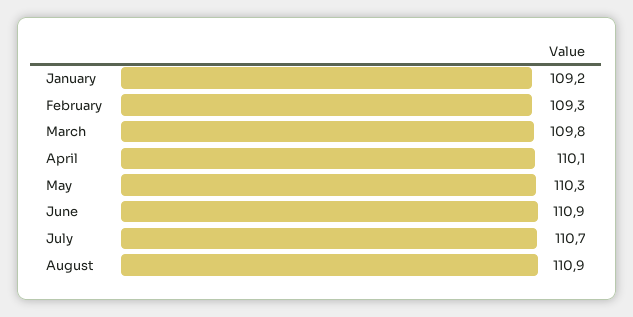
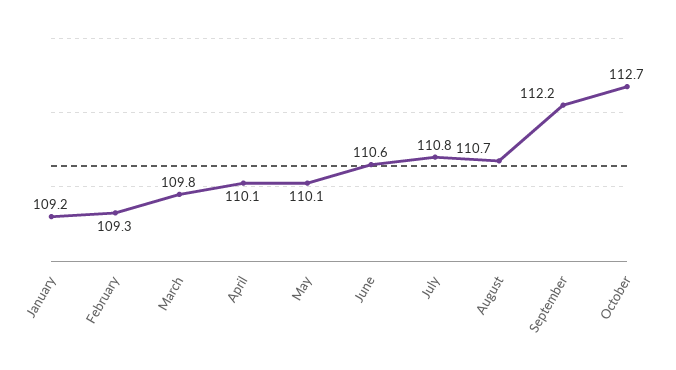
May: 110.3 -> 110.1
June: 110.9 -> 110.6
July: 110.7 -> 110.8
August: 110.9 -> 110.7
September: none -> 112.2
October: none -> 112.7

